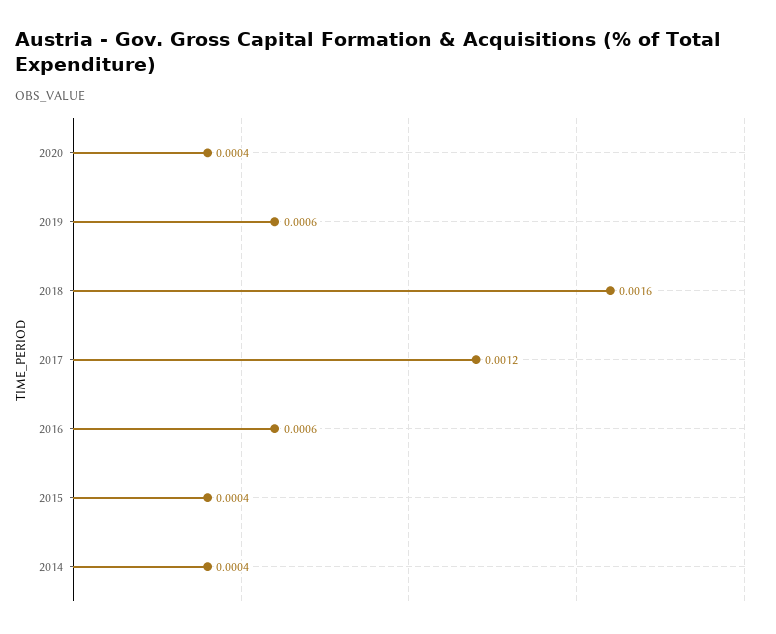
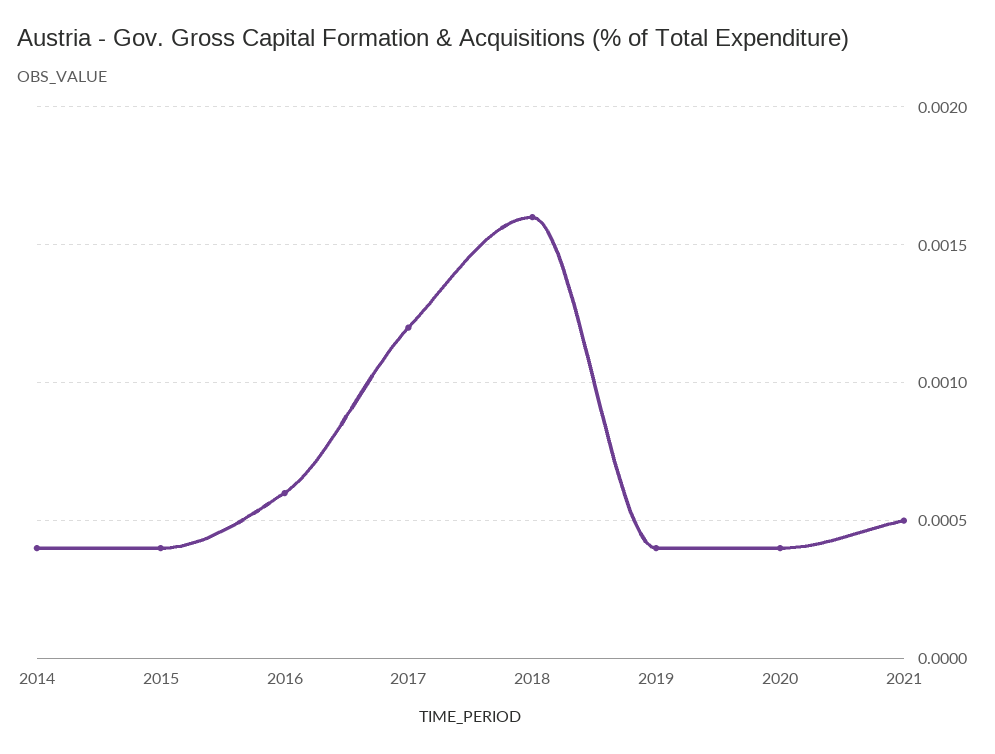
2019: 0.0006 -> 0.0004
2021: none -> 0.0005

